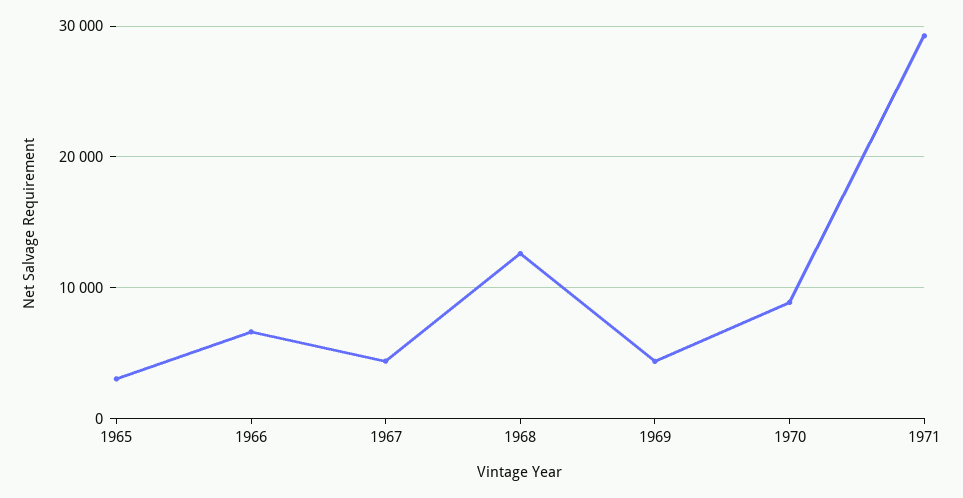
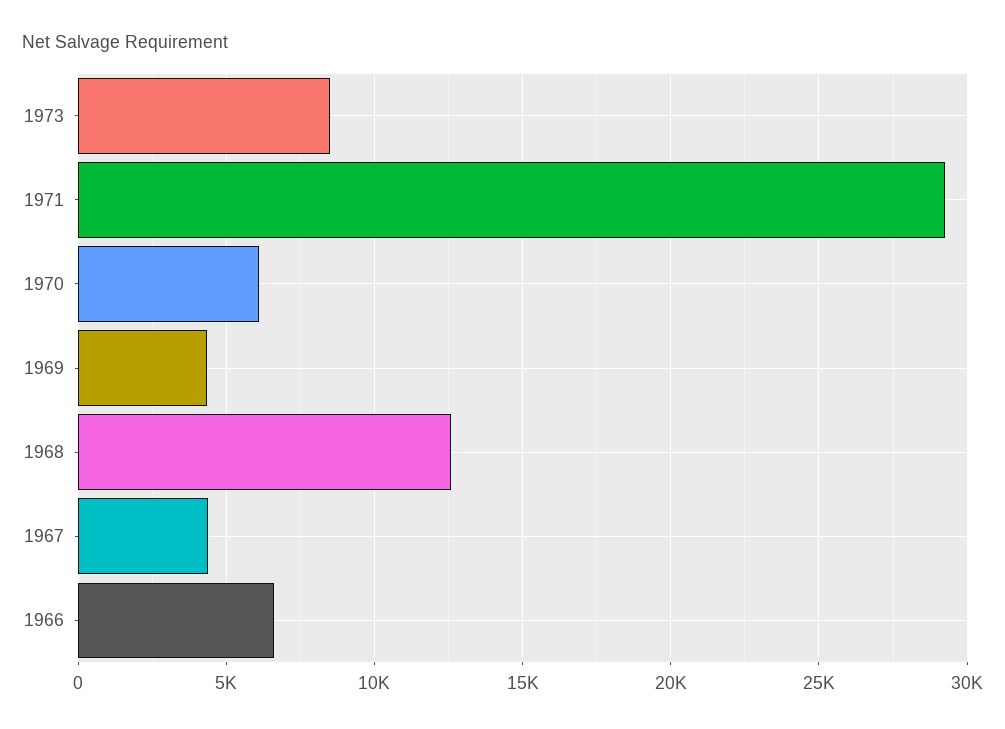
1965: 3000 -> none
1970: 9000 -> 6000
1973: none -> 8500

